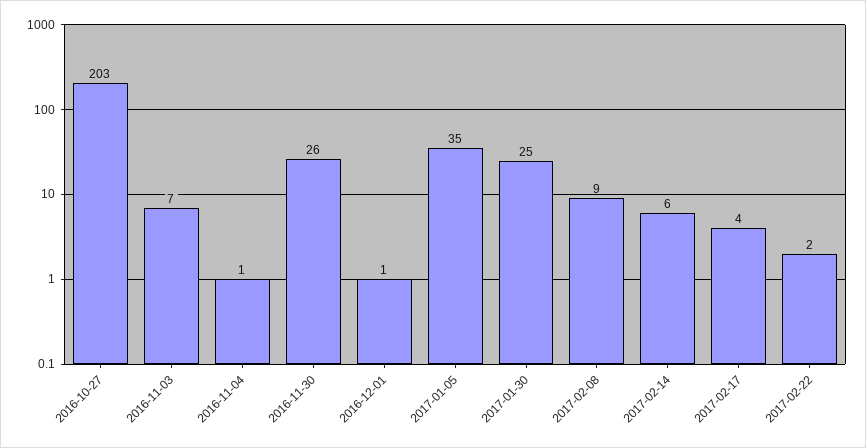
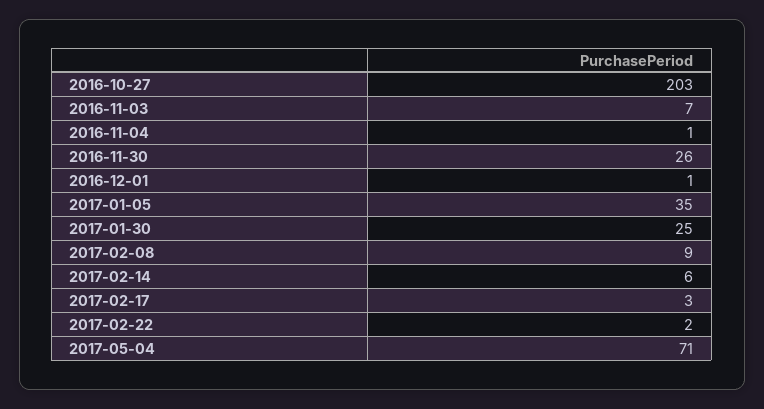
2017-02-17: 4 -> 3
2017-05-04: none -> 71

